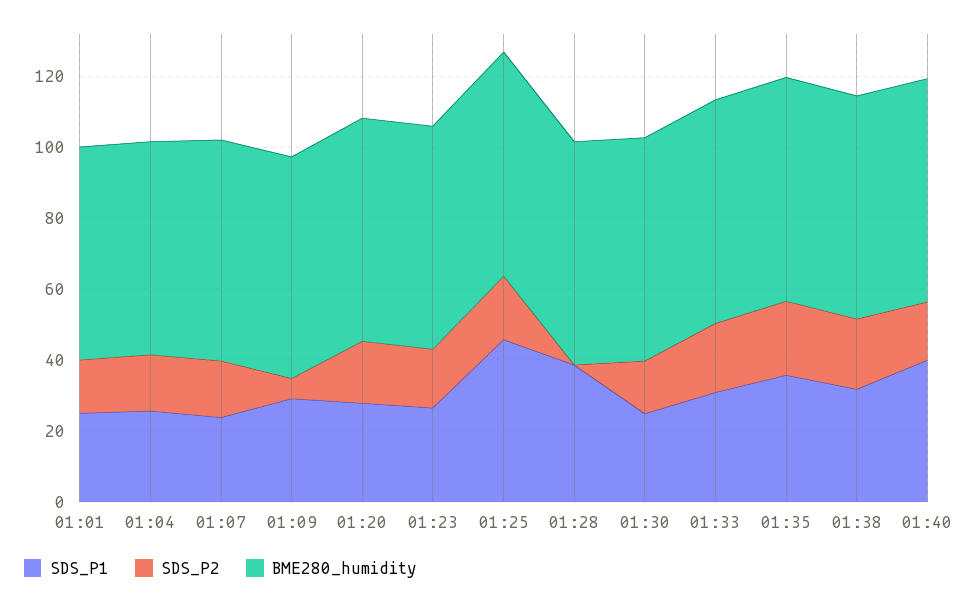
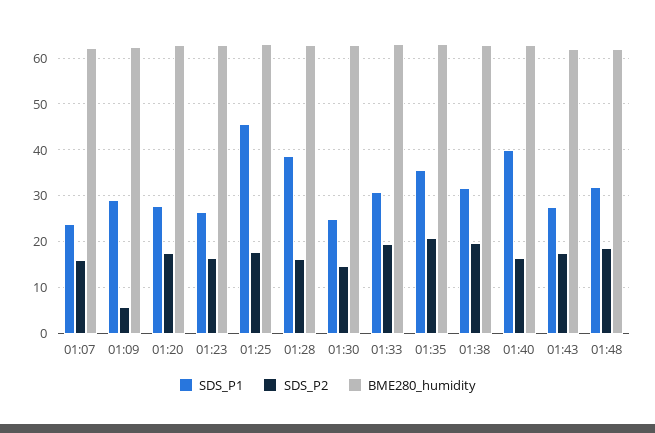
SDS_P1, 01:01: 25 -> none
SDS_P2, 01:01: 15 -> none
BME280_humidity, 01:01: 60 -> none
SDS_P1, 01:04: 25 -> none
SDS_P2, 01:04: 15 -> none
BME280_humidity, 01:04: 60 -> none
SDS_P2, 01:28: 0 -> 16
SDS_P1, 01:43: none -> 28
SDS_P2, 01:43: none -> 18
BME280_humidity, 01:43: none -> 62
SDS_P1, 01:48: none -> 32
SDS_P2, 01:48: none -> 18
BME280_humidity, 01:48: none -> 62

